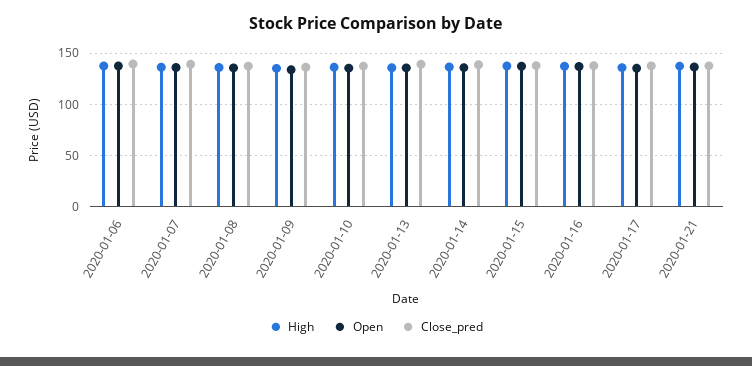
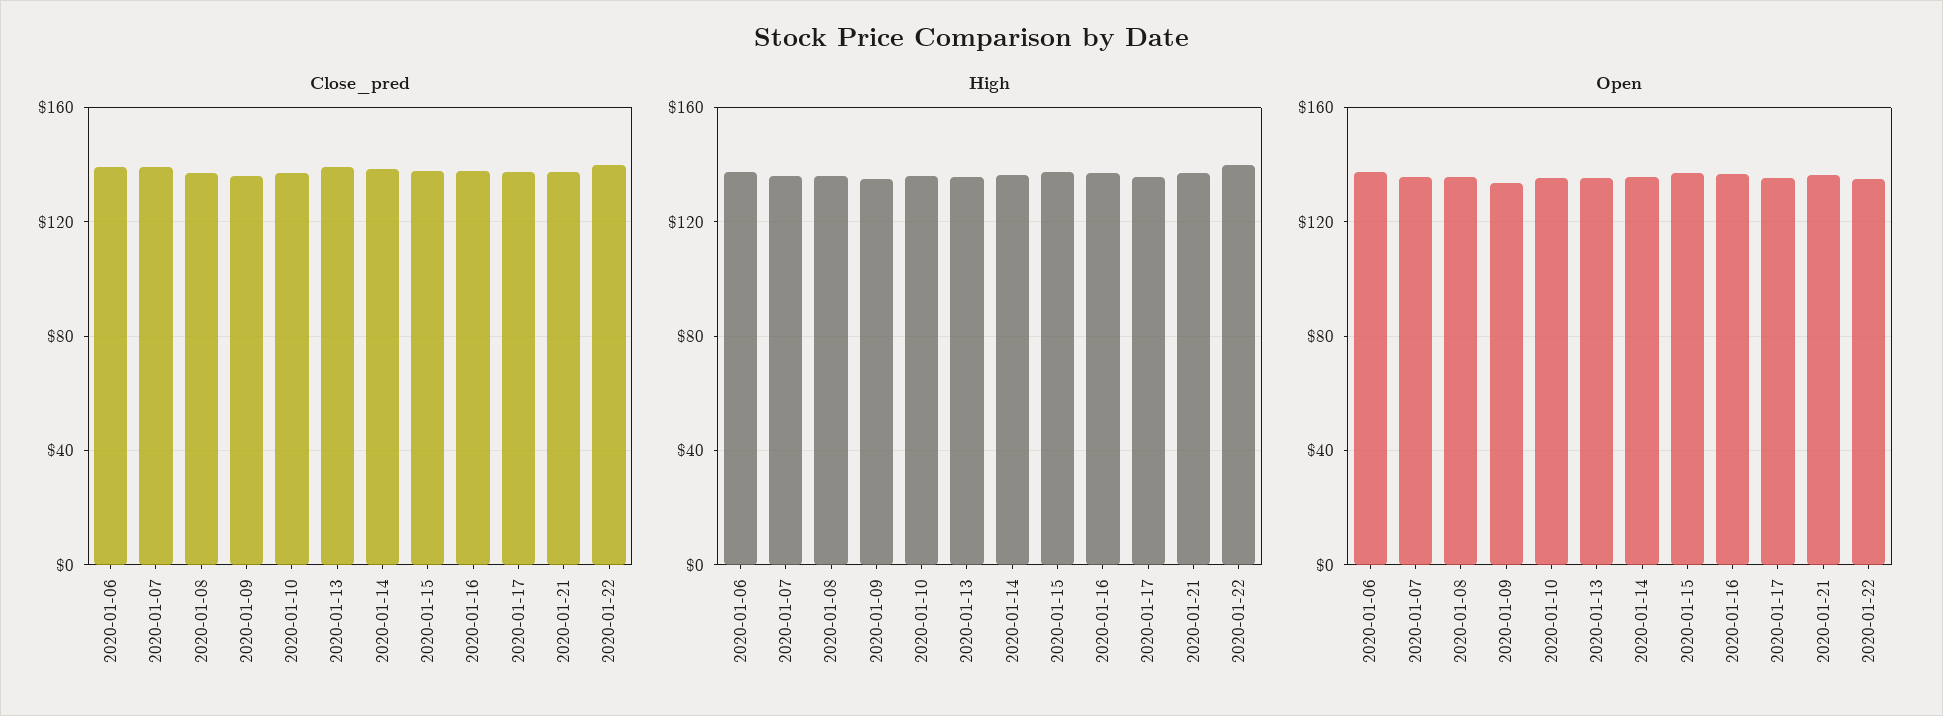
Close_pred, 2020-01-22: none -> 140
High, 2020-01-22: none -> 140
Open, 2020-01-22: none -> 135

